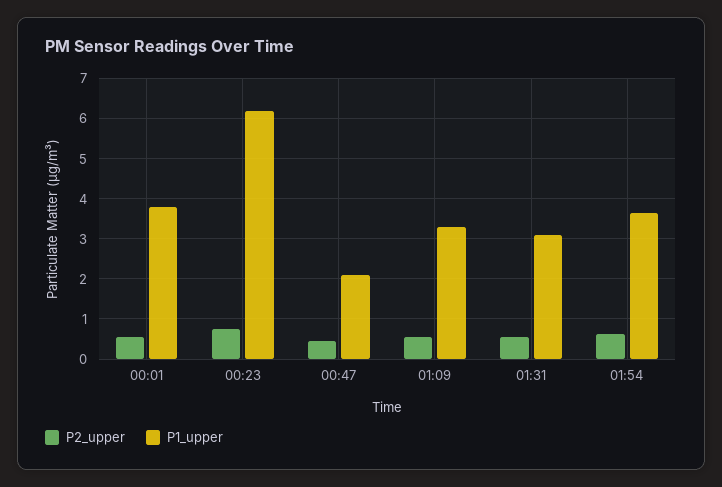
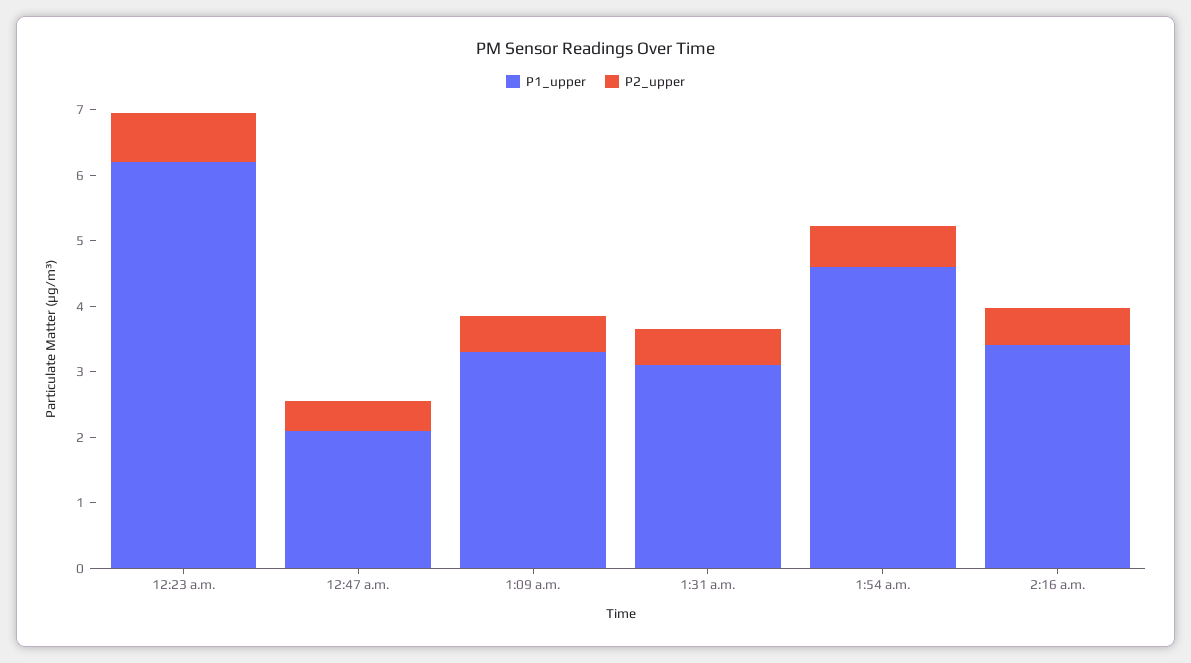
P2_upper, 00:01: 0.6 -> none
P1_upper, 00:01: 3.8 -> none
P1_upper, 01:54: 3.6 -> 4.6
P1_upper, 2:16 a.m.: none -> 3.4
P2_upper, 2:16 a.m.: none -> 0.6

